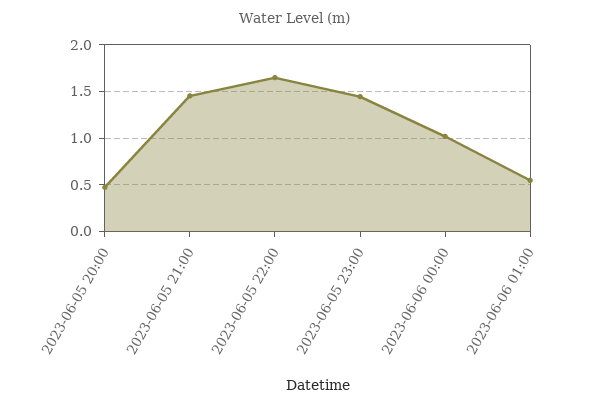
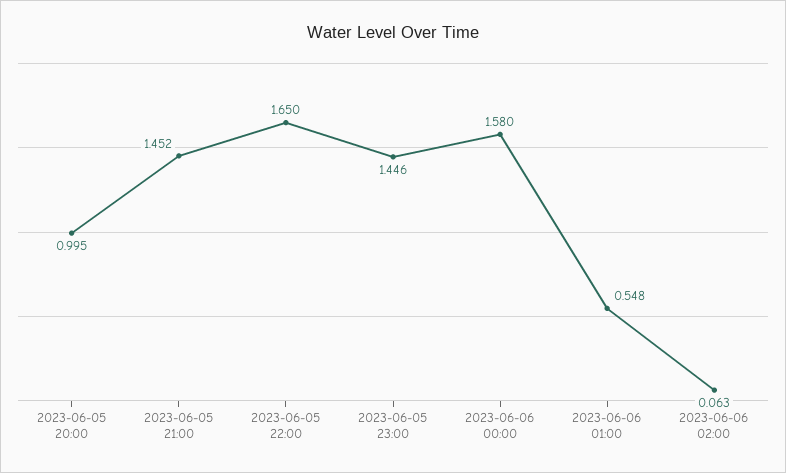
2023-06-05 20:00: 0.5 -> 0.995
2023-06-06 00:00: 1 -> 1.58
2023-06-06 02:00: none -> 0.063

